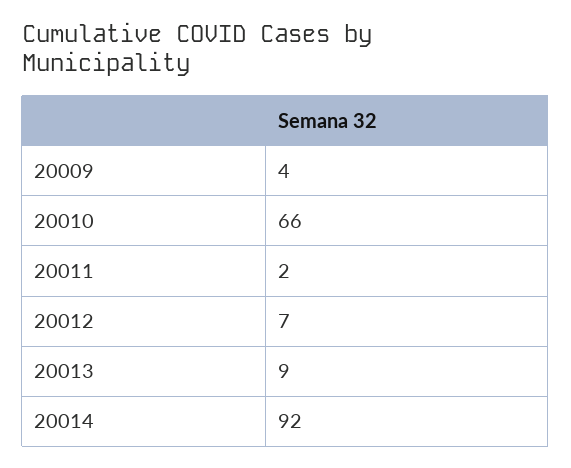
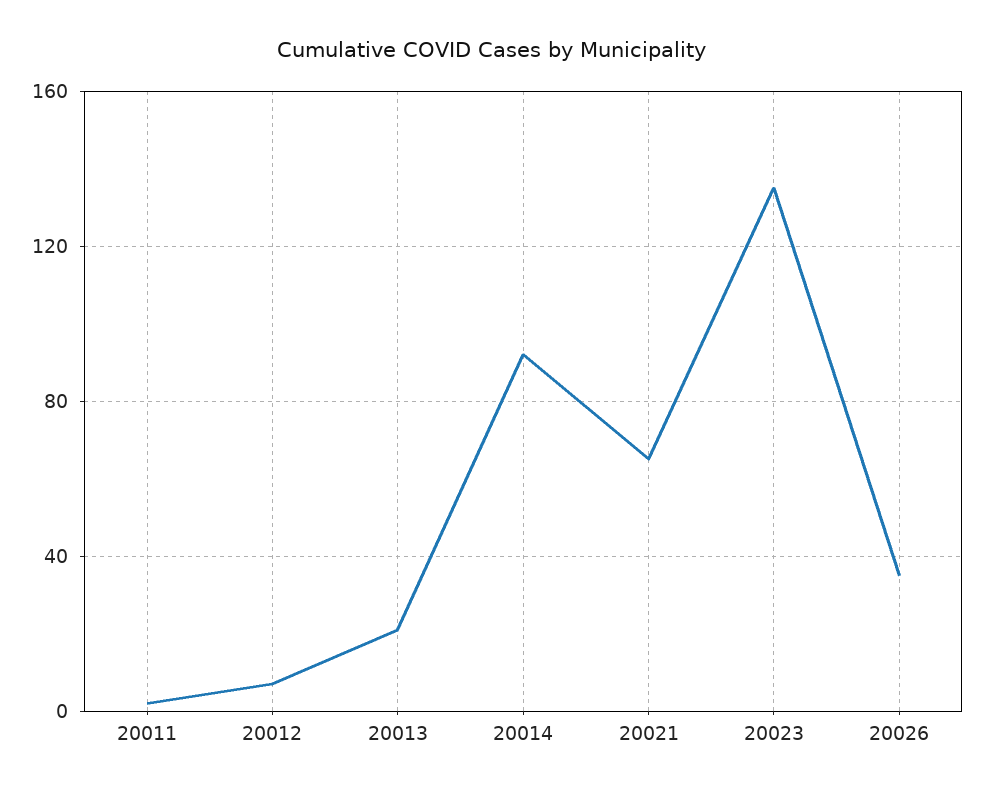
20009: 4 -> none
20010: 66 -> none
20013: 9 -> 20
20021: none -> 65
20023: none -> 135
20026: none -> 35

